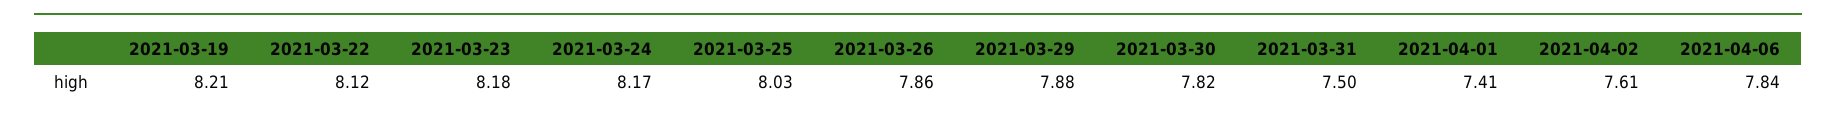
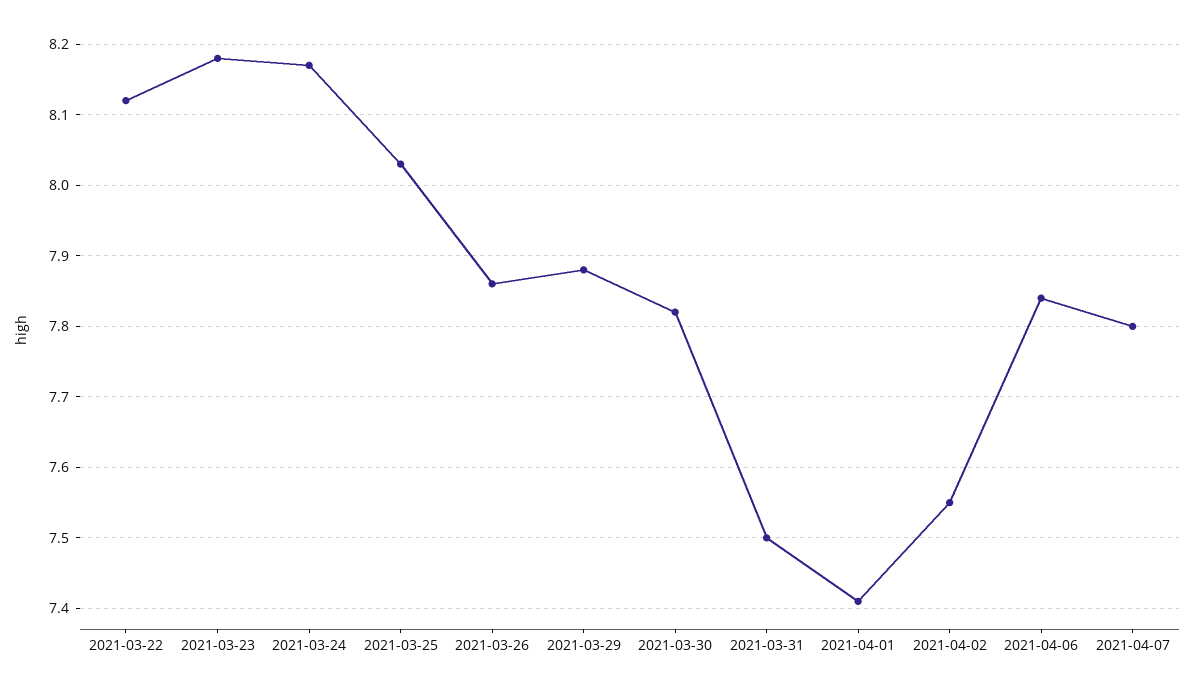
2021-03-19: 8.21 -> none
2021-04-02: 7.61 -> 7.55
2021-04-07: none -> 7.8

